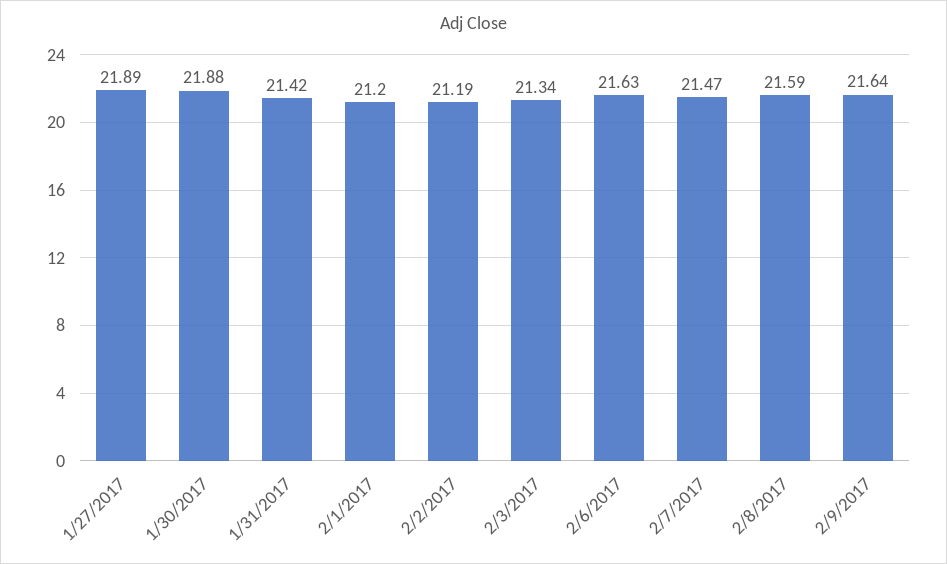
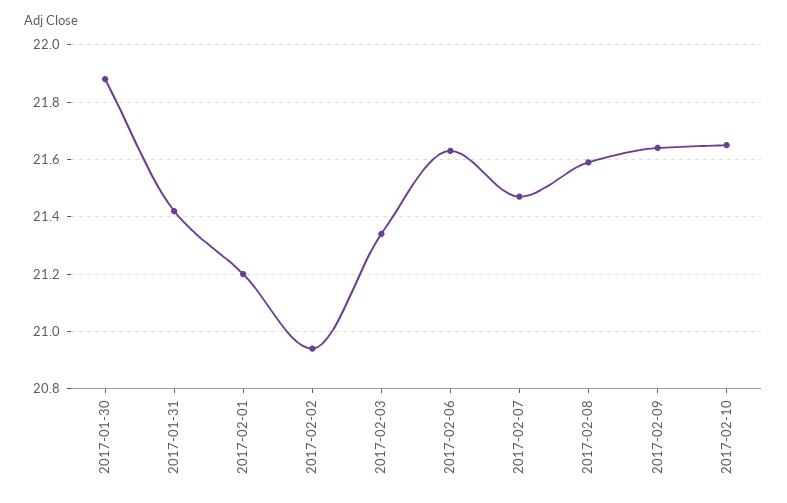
1/27/2017: 21.89 -> none
2/2/2017: 21.19 -> 20.95
2017-02-10: none -> 21.65

